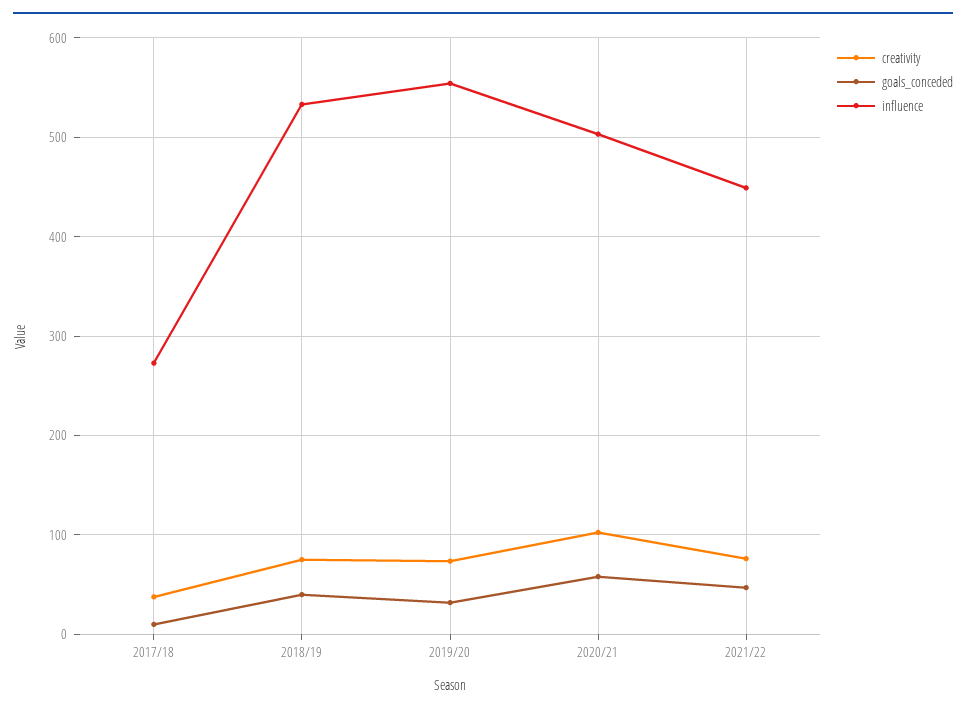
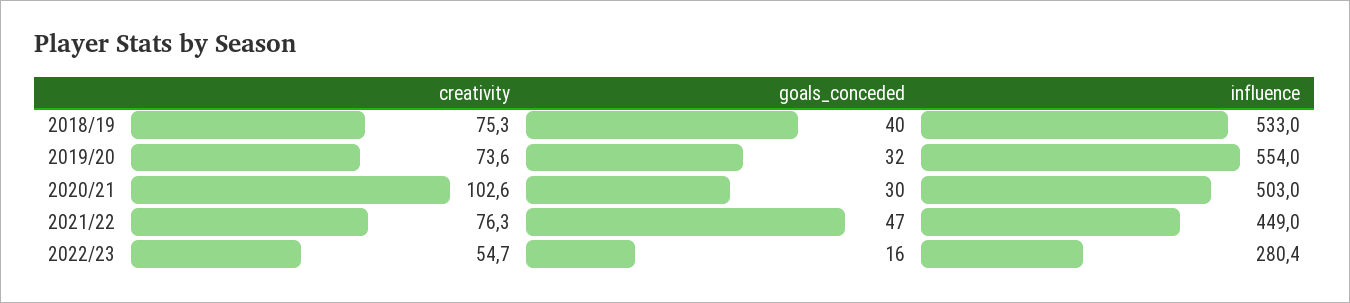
creativity, 2017/18: 40 -> none
goals_conceded, 2017/18: 10 -> none
influence, 2017/18: 270 -> none
goals_conceded, 2020/21: 60 -> 30
creativity, 2022/23: none -> 54.7
goals_conceded, 2022/23: none -> 16
influence, 2022/23: none -> 280.4

